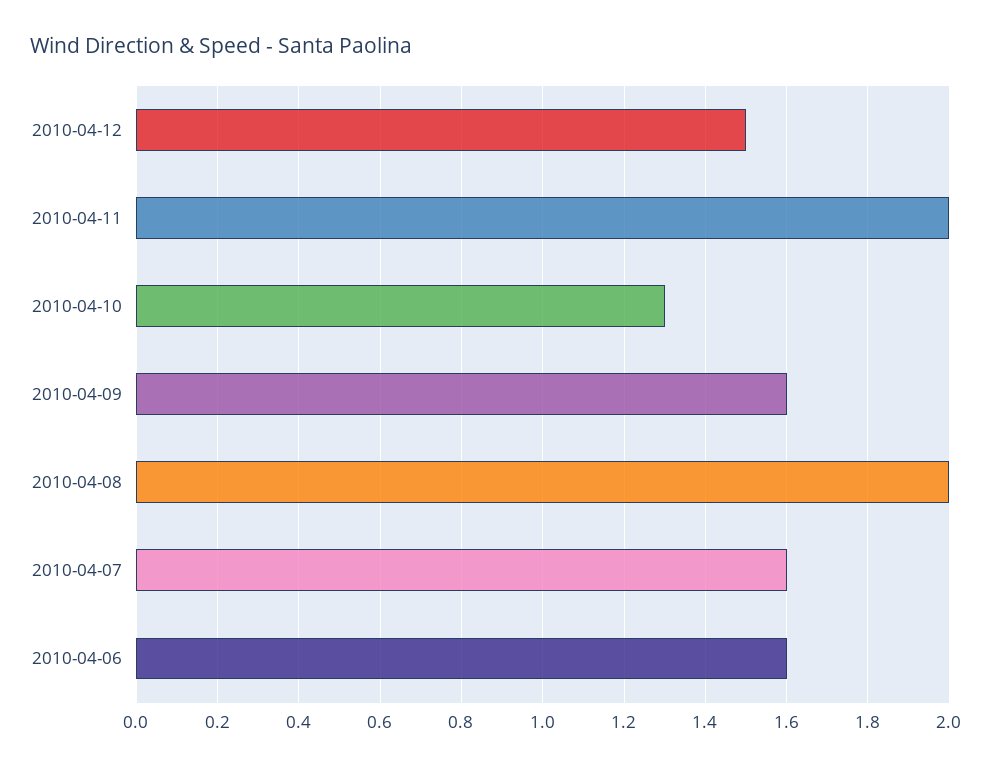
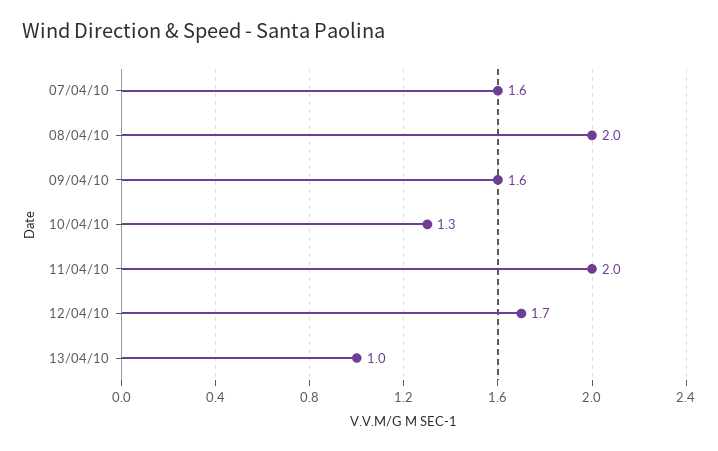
2010-04-12: 1.5 -> 1.7
2010-04-06: 1.6 -> none
13/04/10: none -> 1

